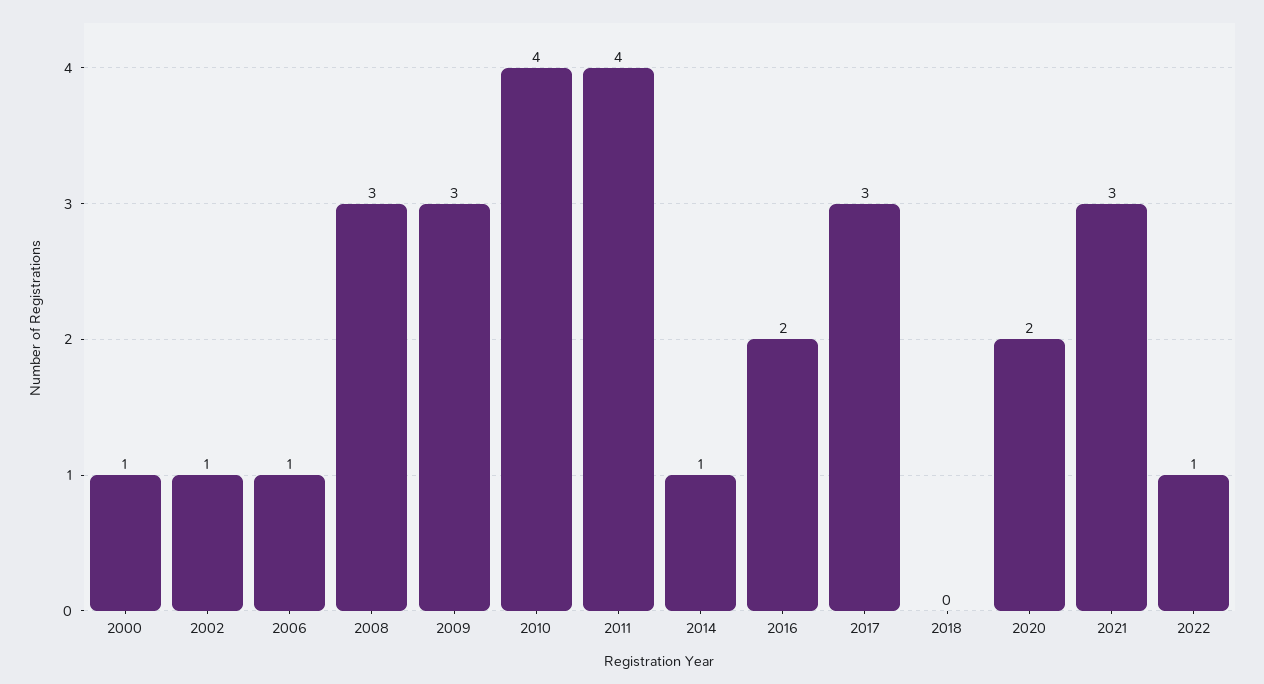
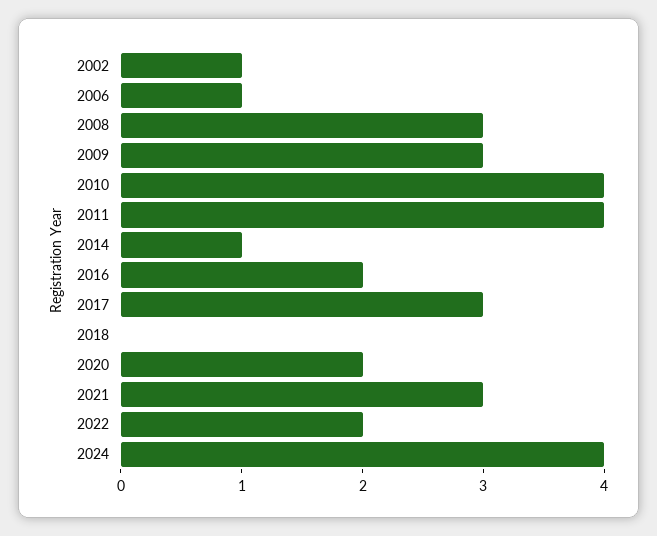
2000: 1 -> none
2022: 1 -> 2
2024: none -> 4

